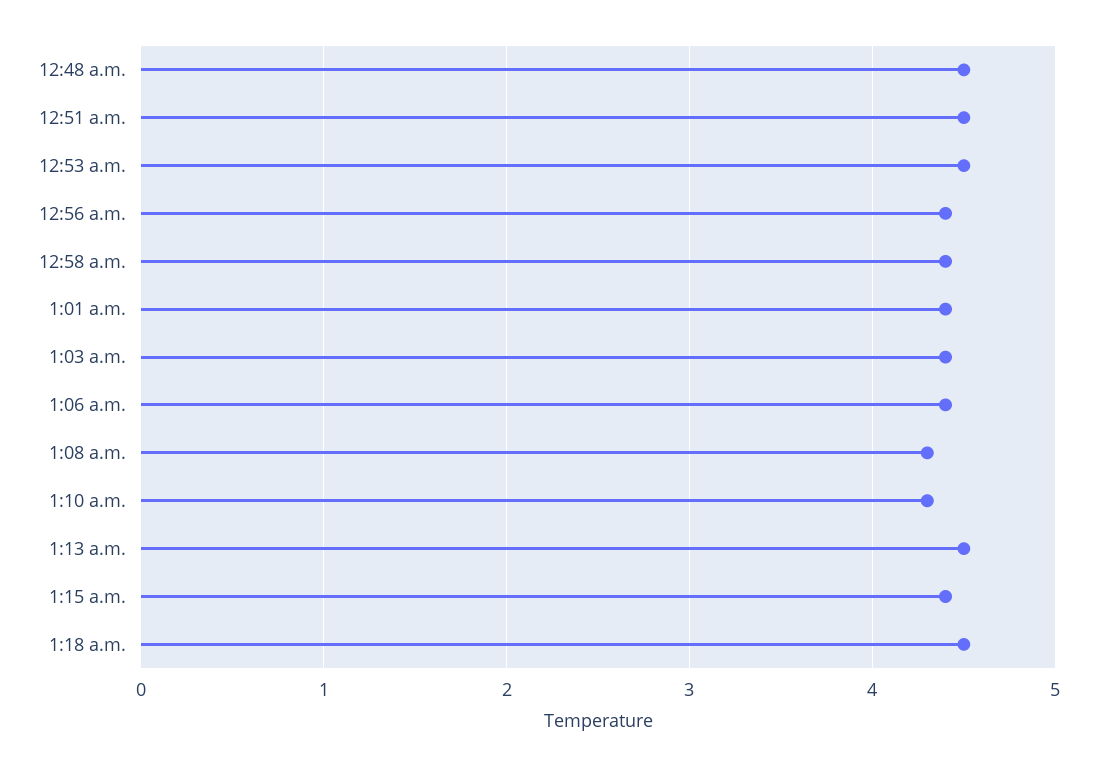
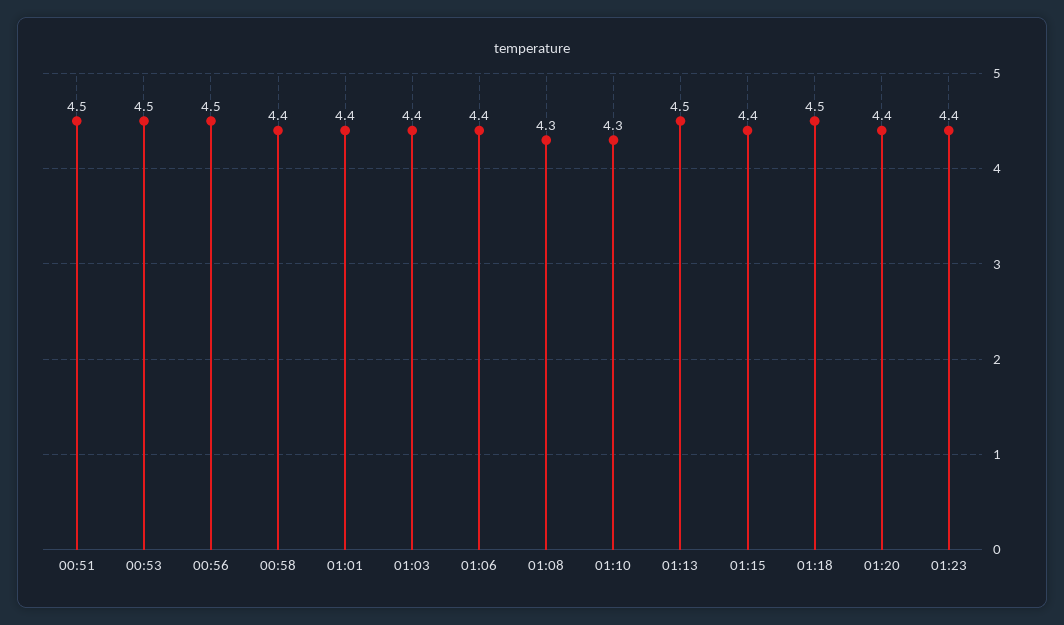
12:48 a.m.: 4.5 -> none
12:56 a.m.: 4.4 -> 4.5
01:20: none -> 4.4
01:23: none -> 4.4

